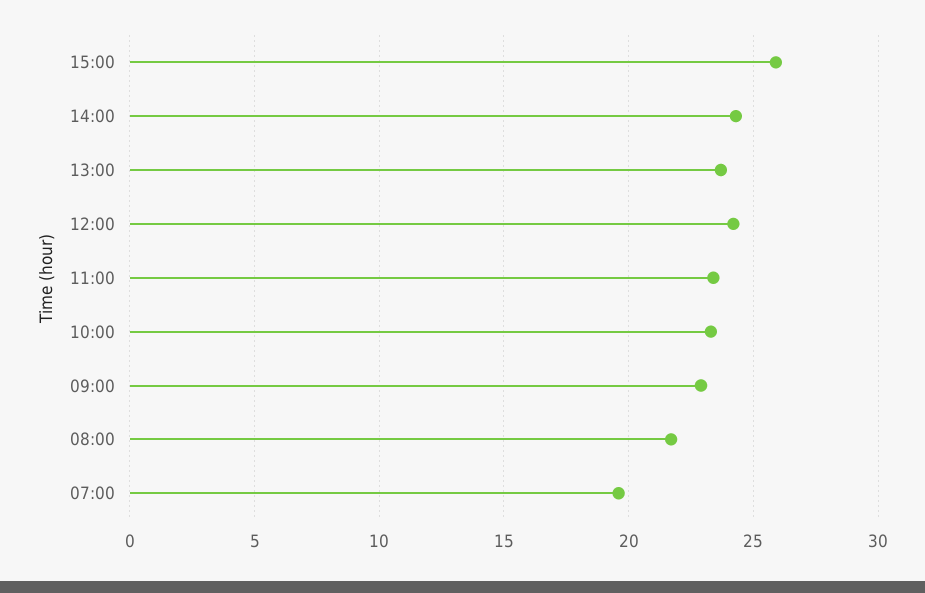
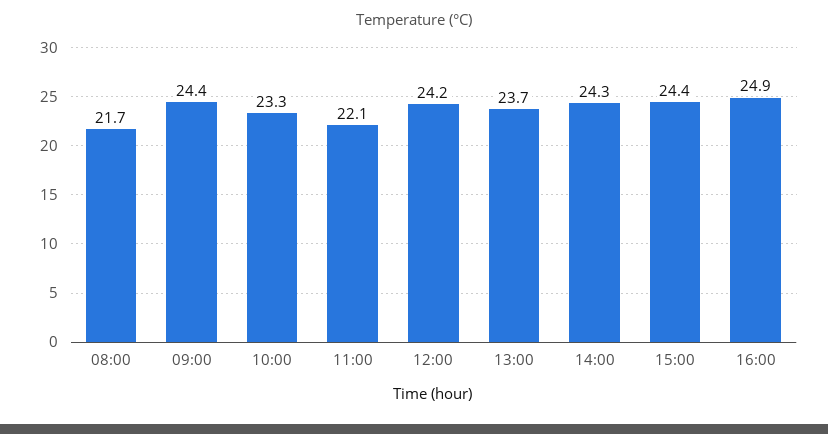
15:00: 26 -> 24.4
11:00: 23.5 -> 22.1
09:00: 23 -> 24.4
07:00: 19.5 -> none
16:00: none -> 24.9

